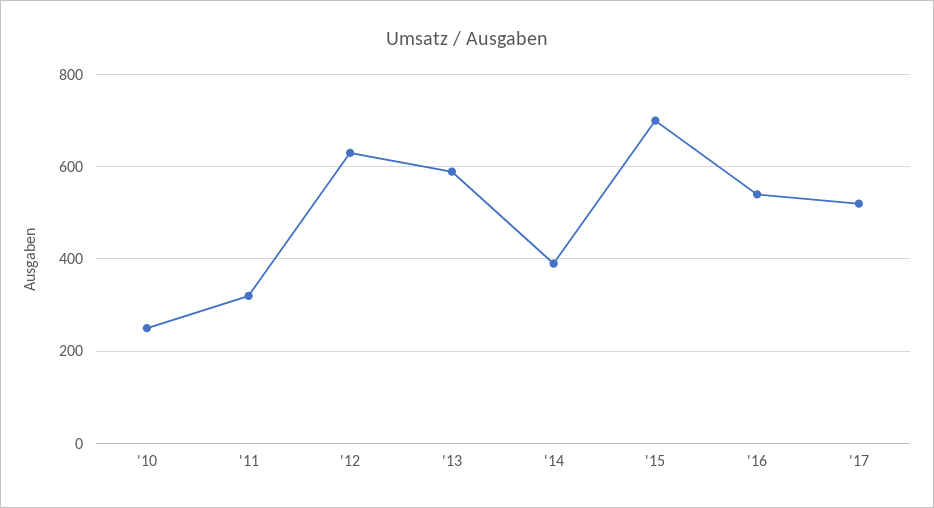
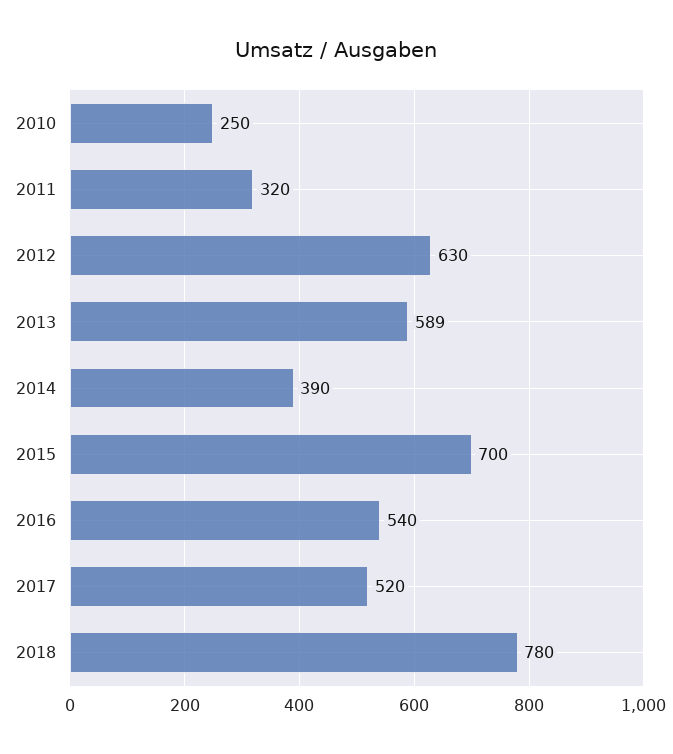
2018: none -> 780

